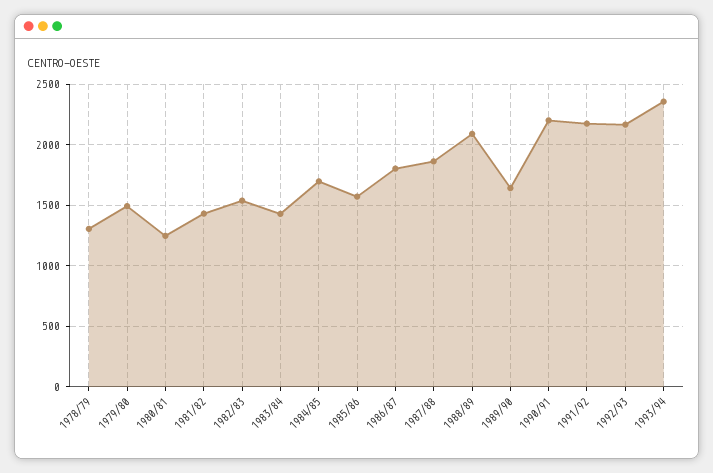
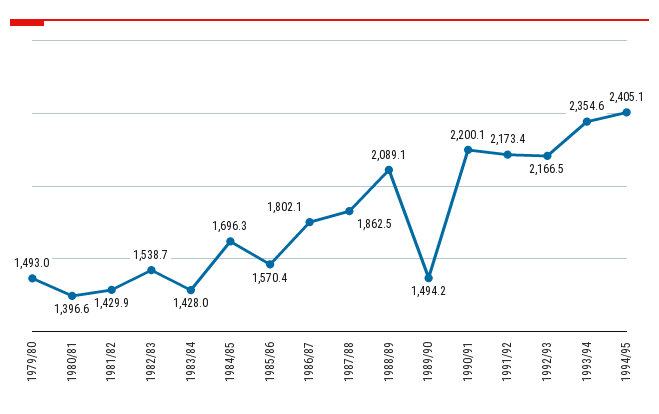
1978/79: 1300 -> none
1980/81: 1250 -> 1396.6
1989/90: 1650 -> 1494.2
1994/95: none -> 2405.1

